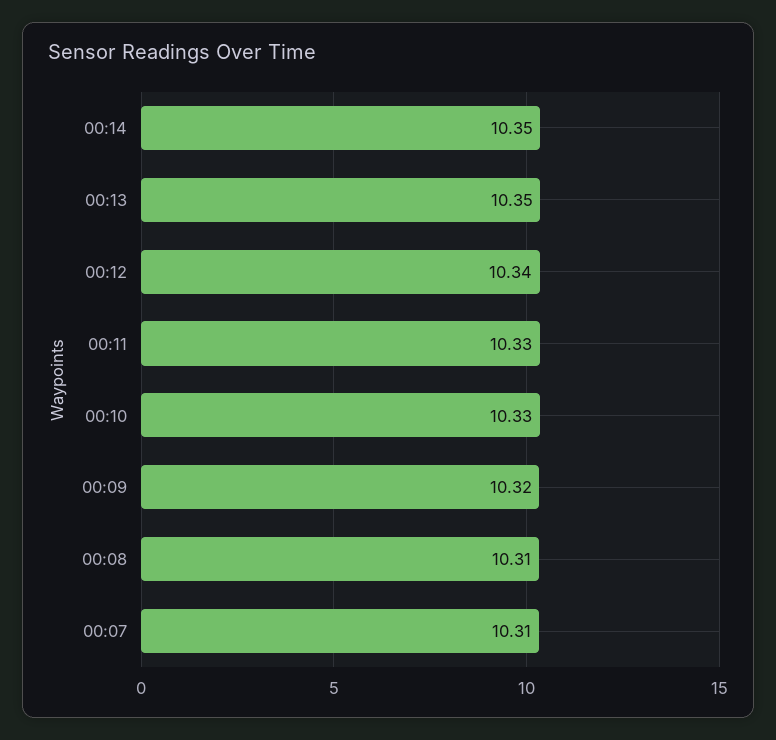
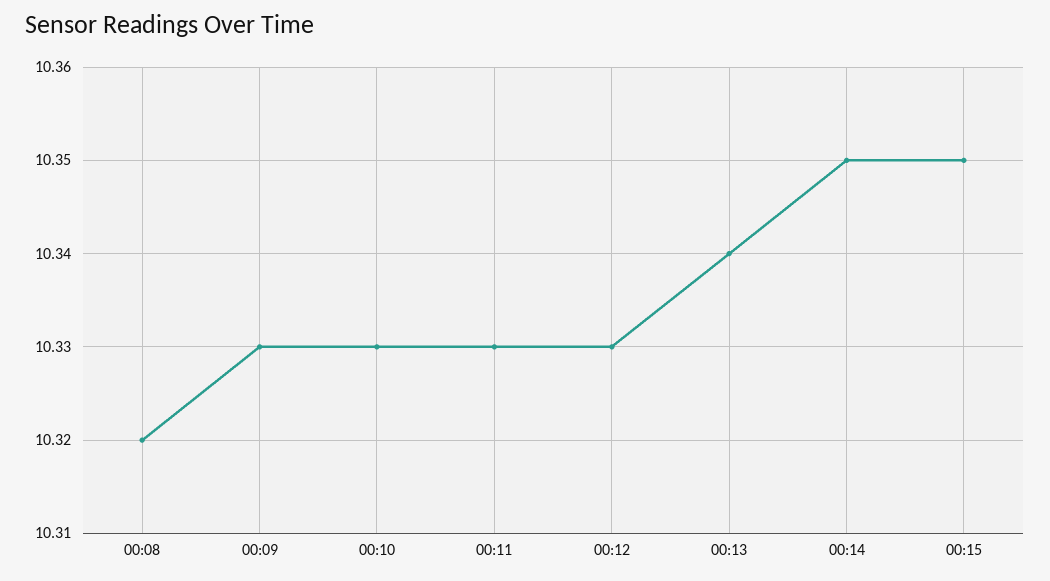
00:13: 10.35 -> 10.34
00:12: 10.34 -> 10.33
00:09: 10.32 -> 10.33
00:08: 10.31 -> 10.32
00:07: 10.31 -> none
00:15: none -> 10.35

